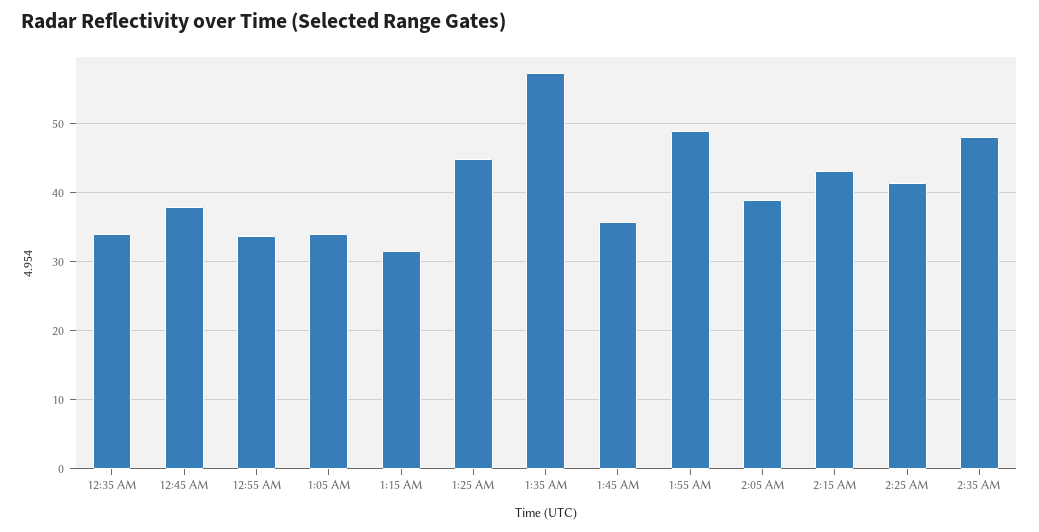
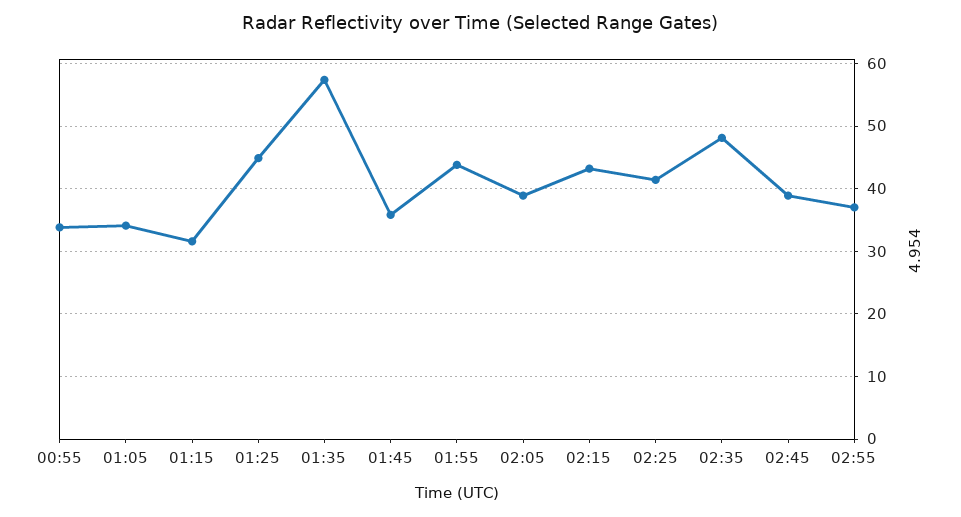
12:35 AM: 34 -> none
12:45 AM: 38 -> none
1:55 AM: 49 -> 44
02:45: none -> 39
02:55: none -> 37

